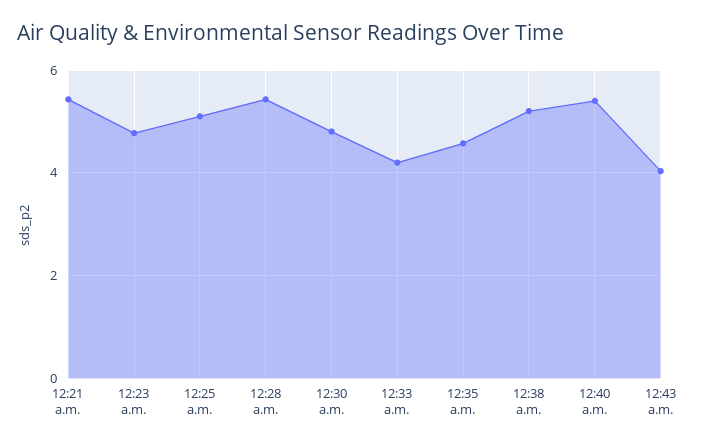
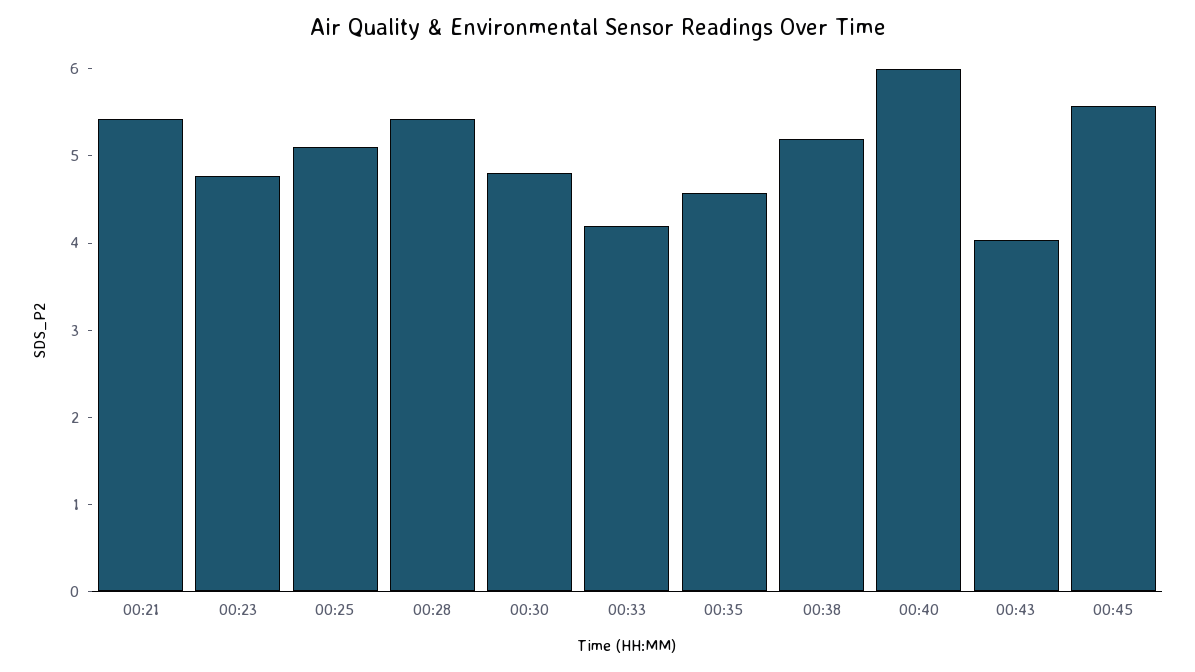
12:40 a.m.: 5.4 -> 6
00:45: none -> 5.6

